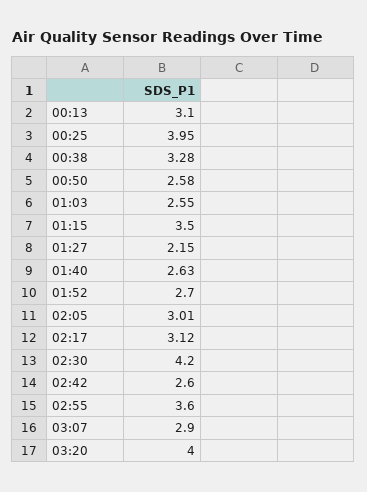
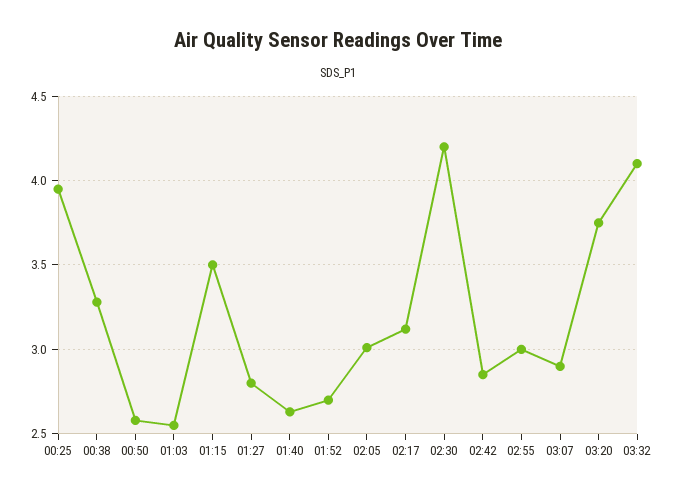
00:13: 3.1 -> none
01:27: 2.15 -> 2.8
02:42: 2.6 -> 2.85
02:55: 3.6 -> 3
03:20: 4 -> 3.75
03:32: none -> 4.1

